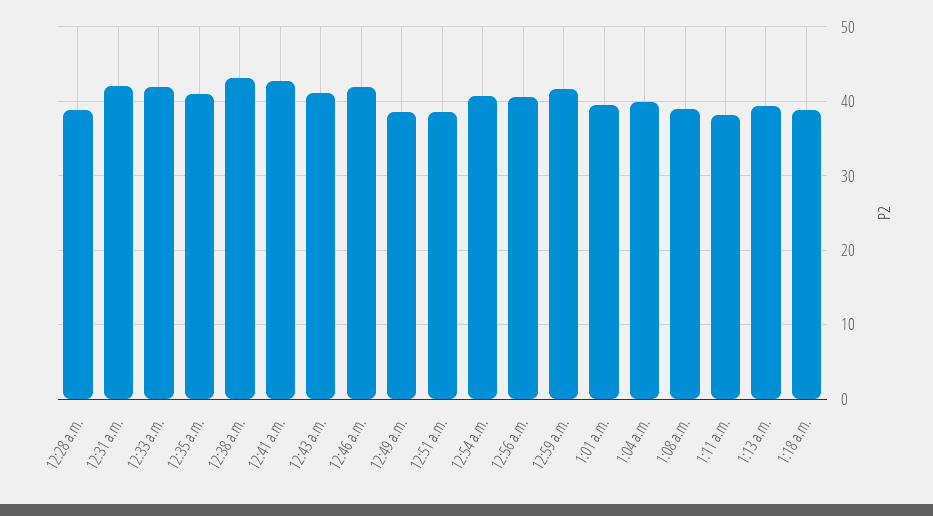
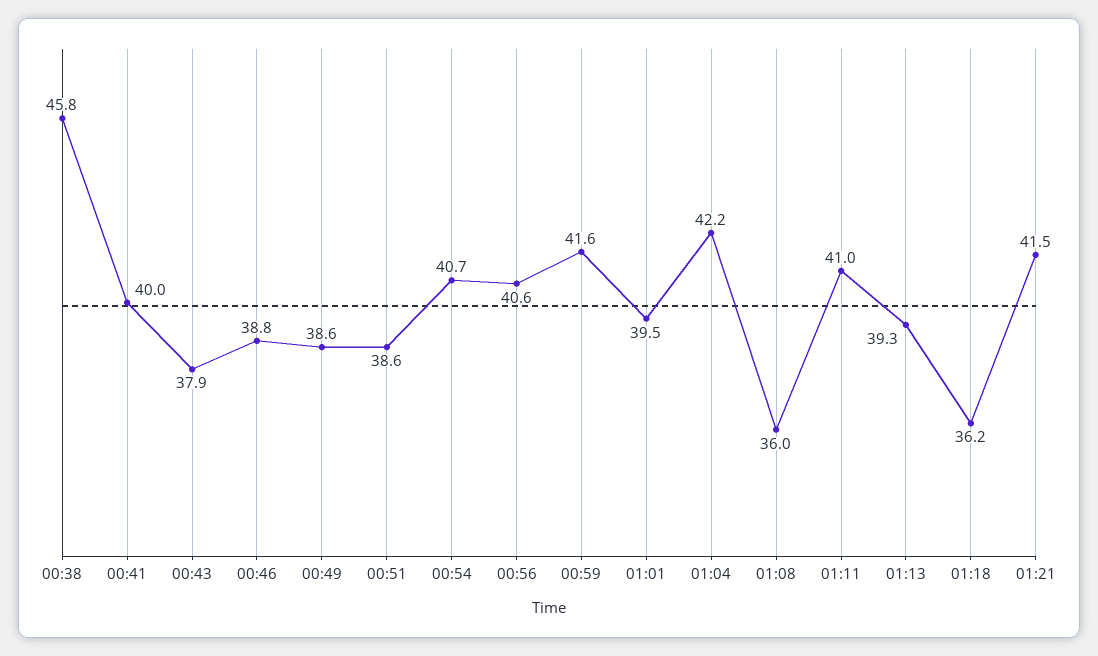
12:28 a.m.: 39 -> none
12:31 a.m.: 42 -> none
12:33 a.m.: 42 -> none
12:35 a.m.: 41 -> none
12:38 a.m.: 43 -> 45.8
12:41 a.m.: 43 -> 40
12:43 a.m.: 41 -> 37.9
12:46 a.m.: 42 -> 38.8
1:04 a.m.: 40 -> 42.2
1:08 a.m.: 39 -> 36
1:11 a.m.: 38 -> 41
1:18 a.m.: 39 -> 36.2
01:21: none -> 41.5

